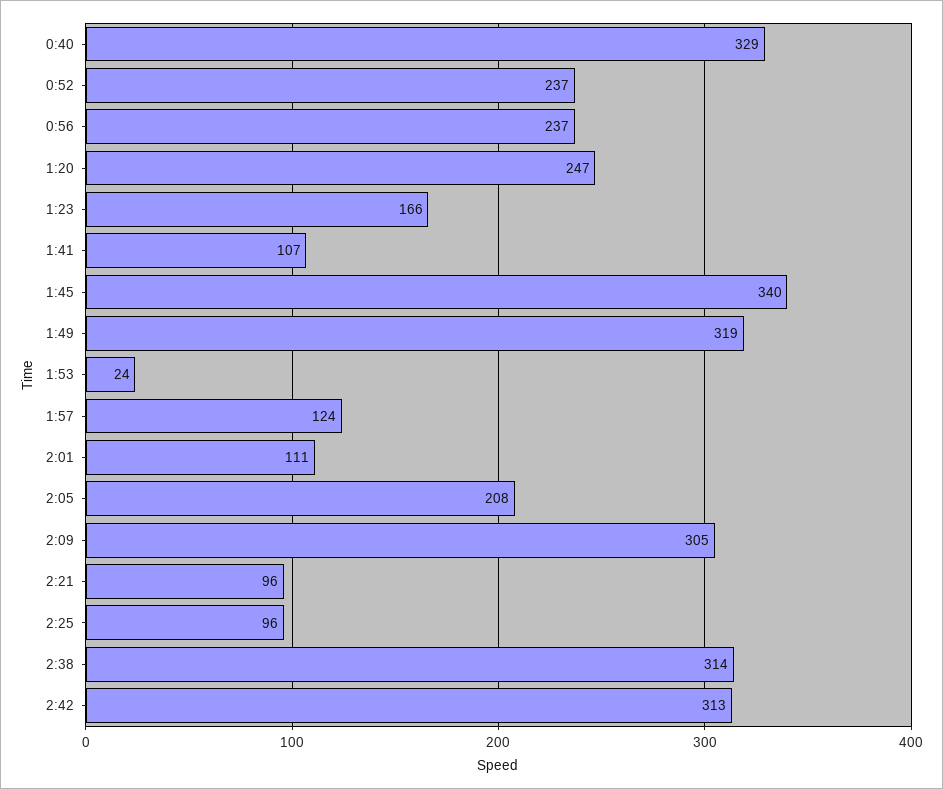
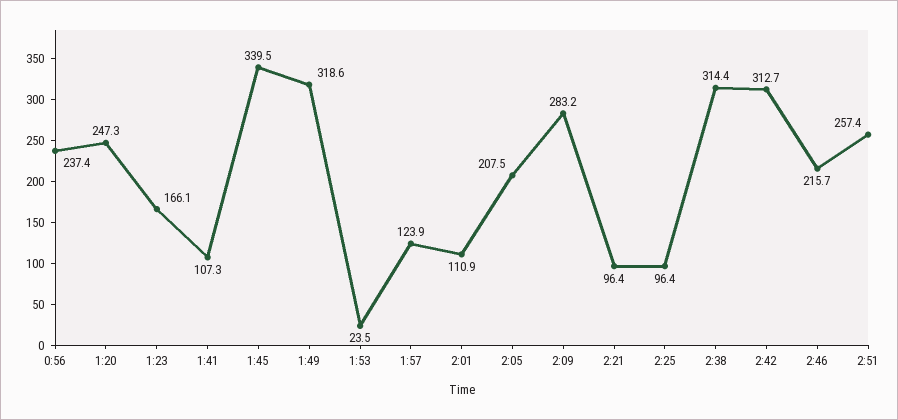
0:40: 329 -> none
0:52: 237 -> none
2:09: 305 -> 283.2
2:46: none -> 215.7
2:51: none -> 257.4

